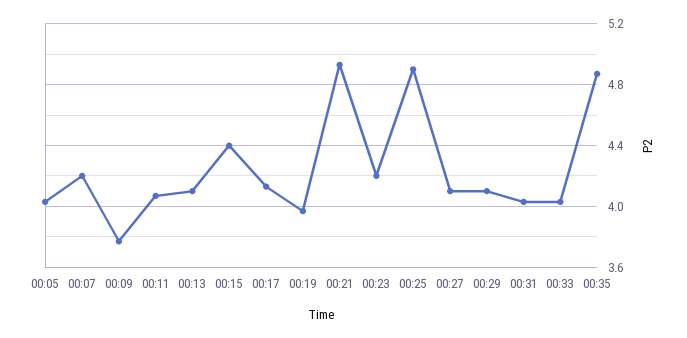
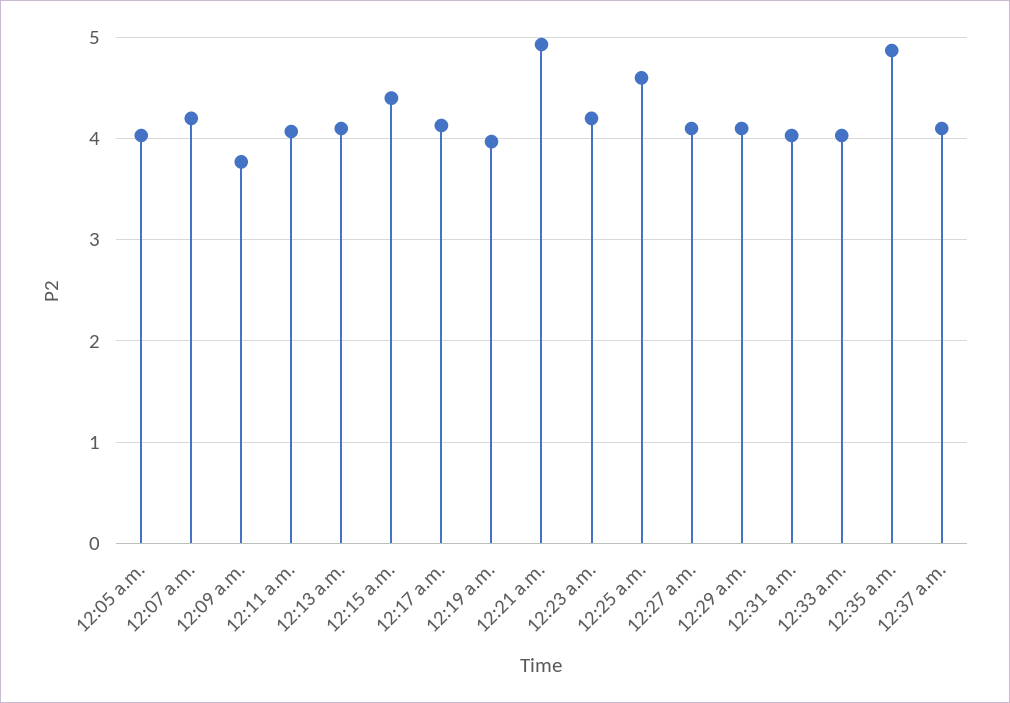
00:25: 4.9 -> 4.6
12:37 a.m.: none -> 4.1

